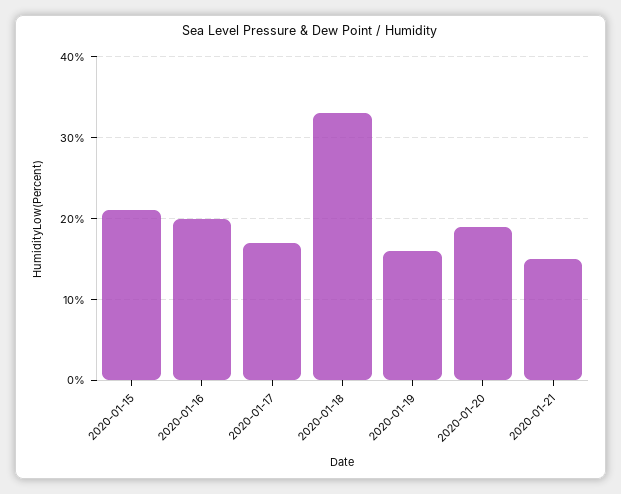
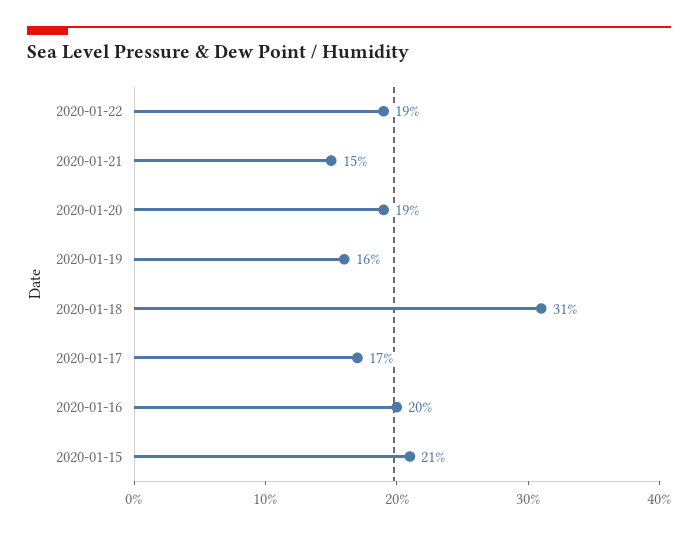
2020-01-18: 33 -> 31
2020-01-22: none -> 19

